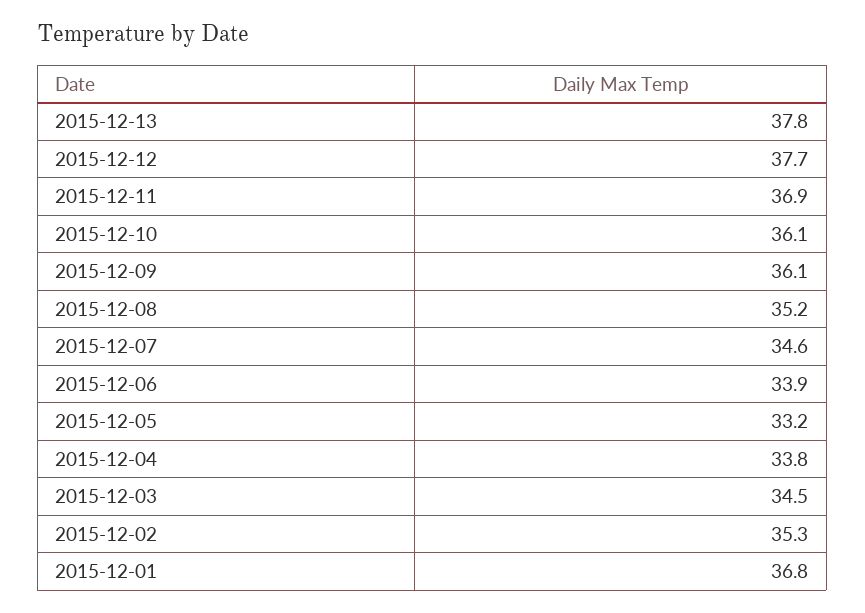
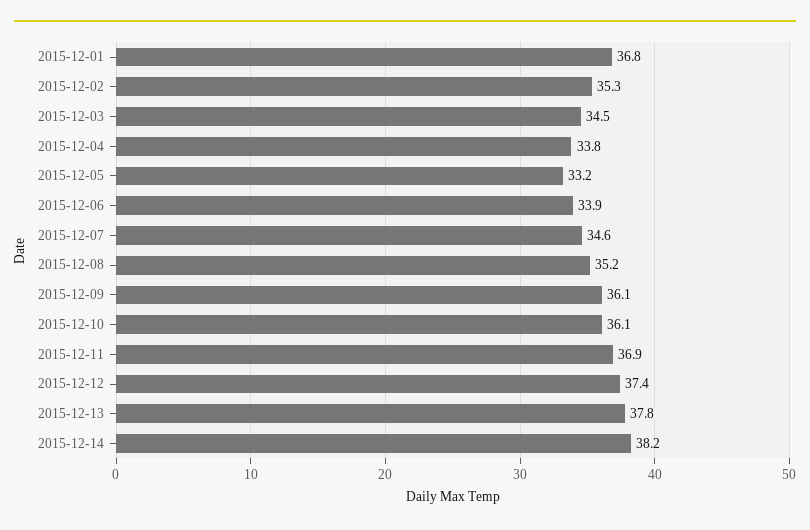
2015-12-12: 37.7 -> 37.4
2015-12-14: none -> 38.2

